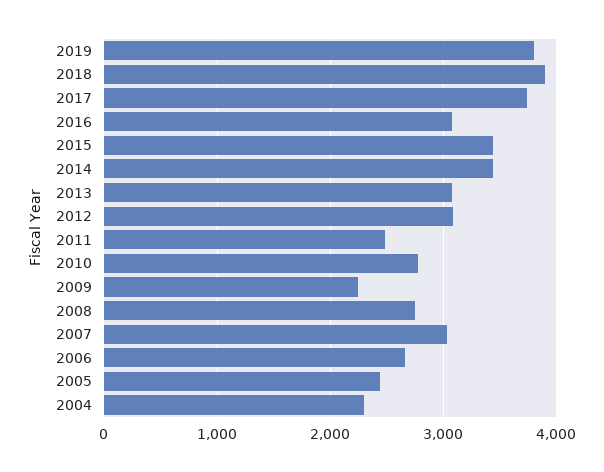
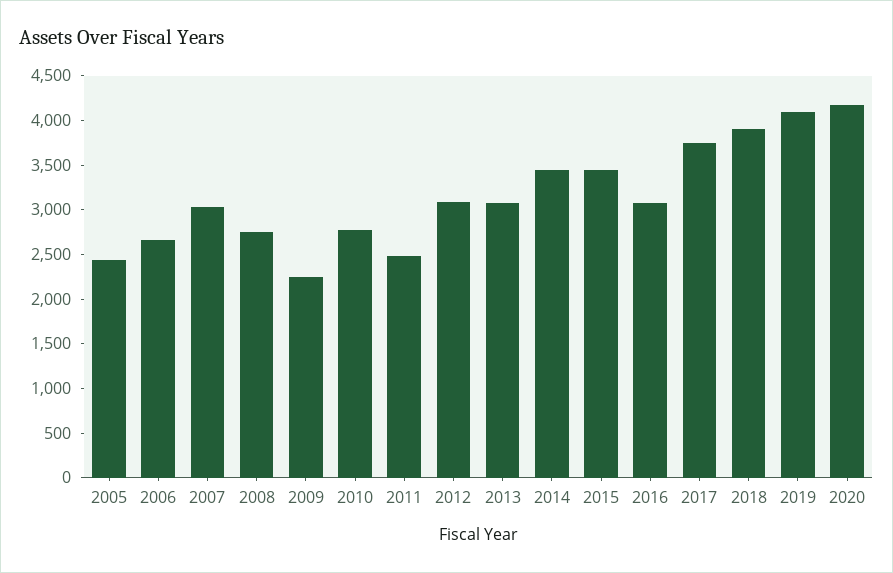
2019: 3800 -> 4100
2004: 2300 -> none
2020: none -> 4200

